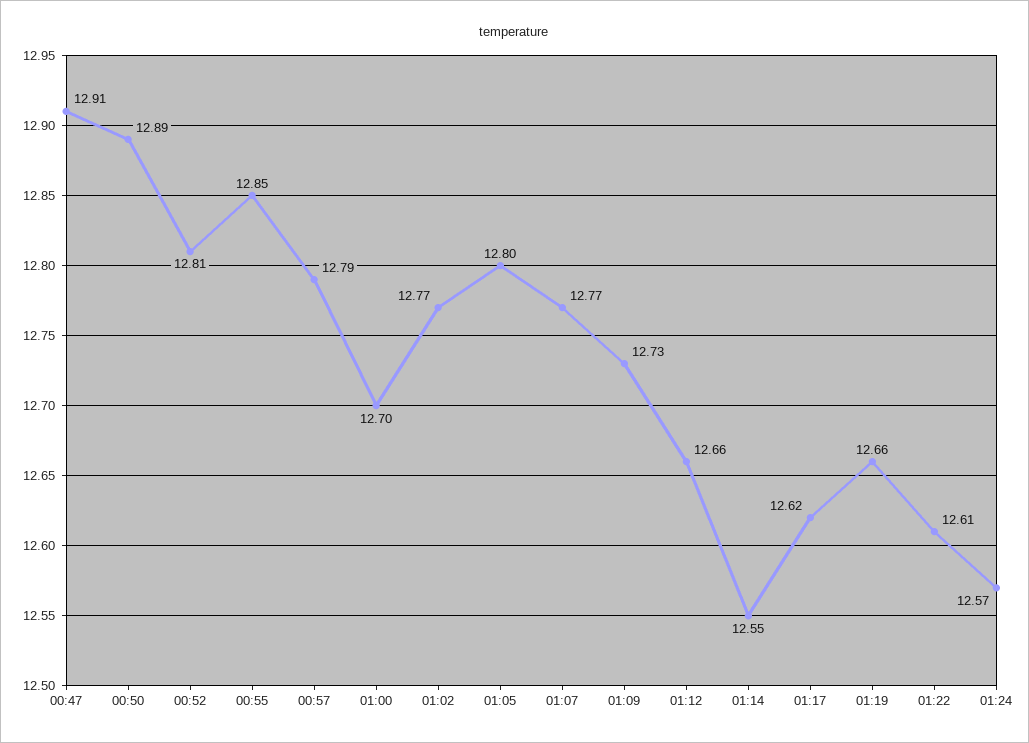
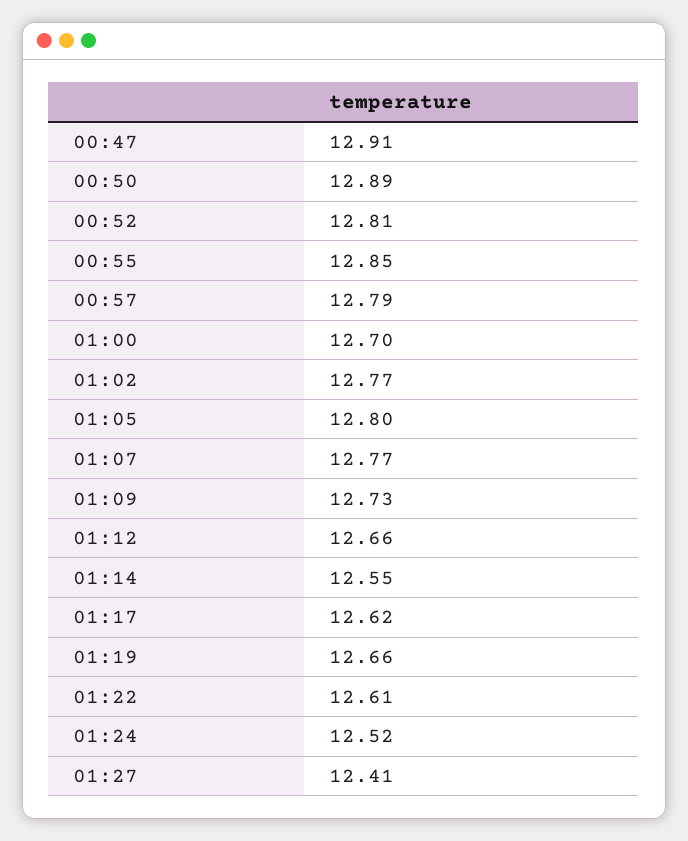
01:24: 12.57 -> 12.52
01:27: none -> 12.41

